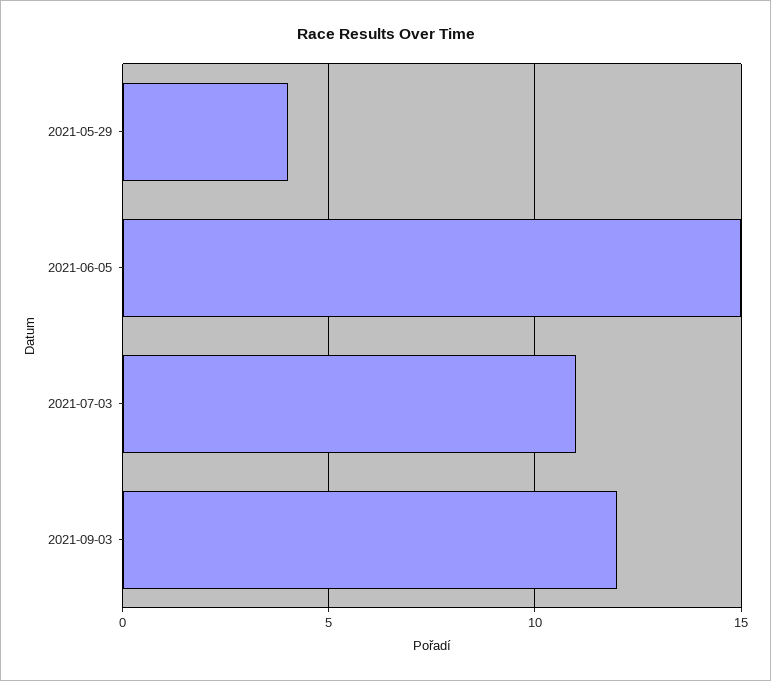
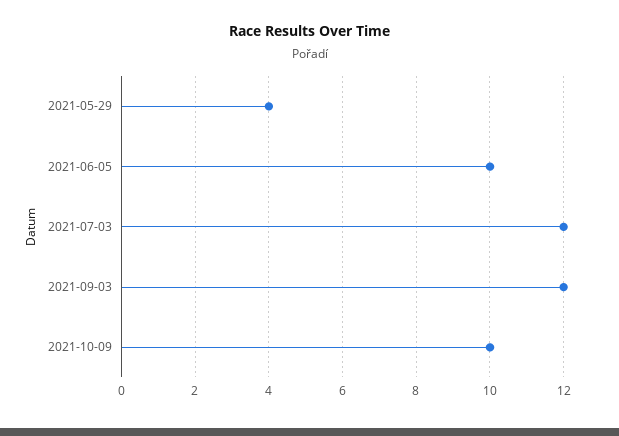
2021-06-05: 15 -> 10
2021-07-03: 11 -> 12
2021-10-09: none -> 10

